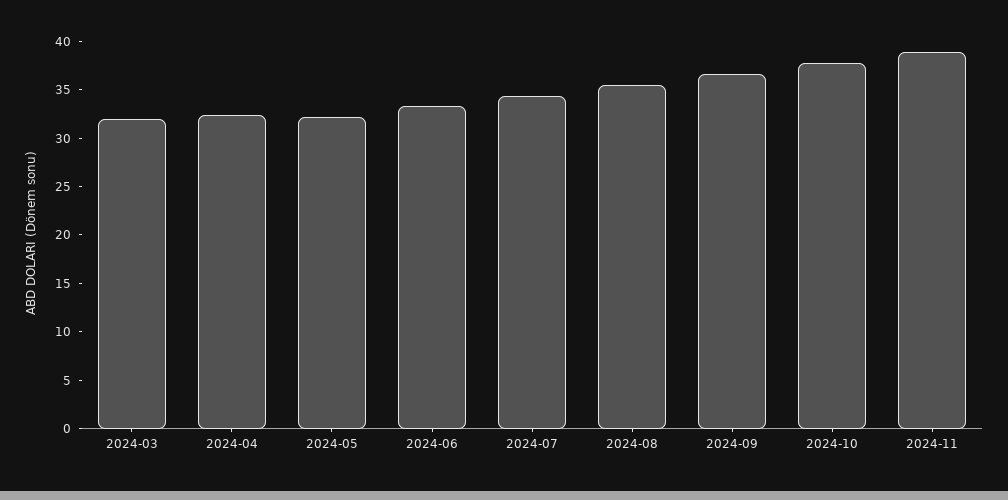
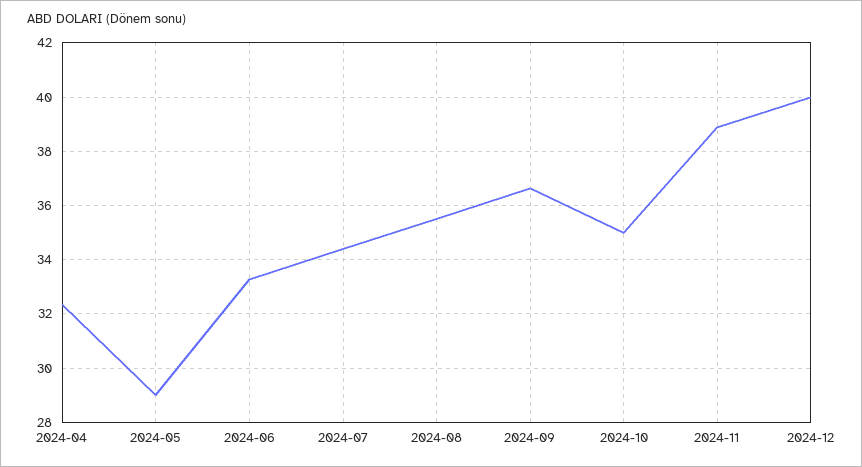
2024-03: 32 -> none
2024-05: 32 -> 29
2024-10: 38 -> 35
2024-12: none -> 40

